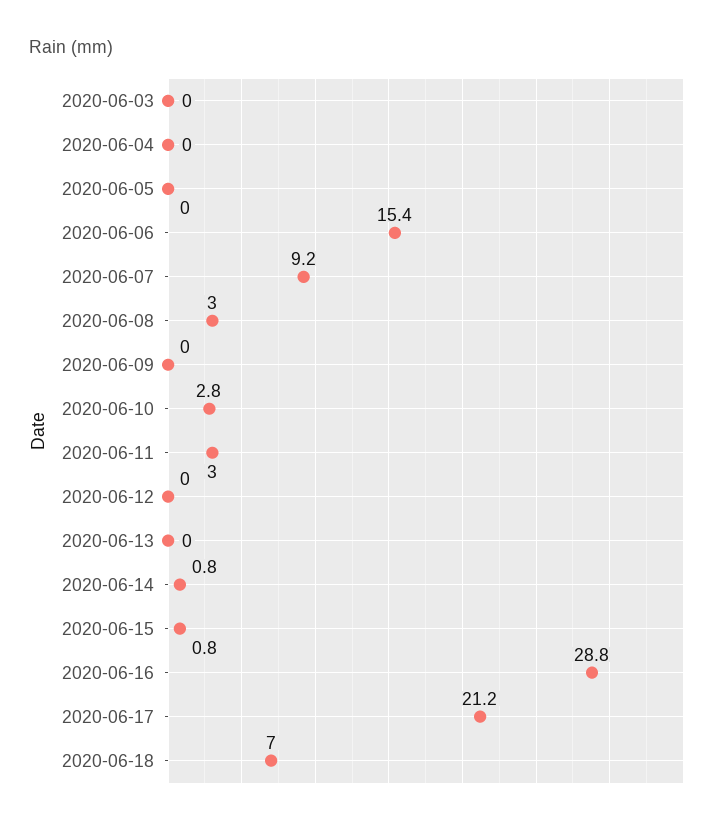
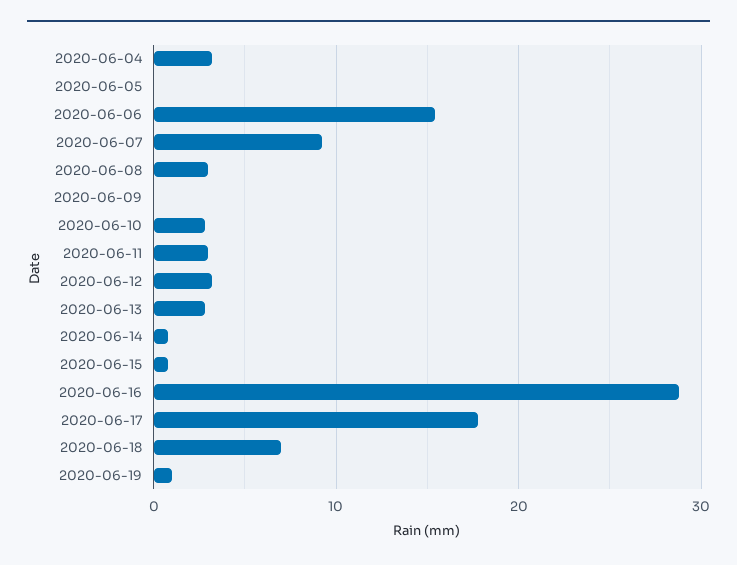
2020-06-03: 0 -> none
2020-06-04: 0 -> 3
2020-06-12: 0 -> 3
2020-06-13: 0 -> 3
2020-06-17: 21.2 -> 18
2020-06-19: none -> 1

